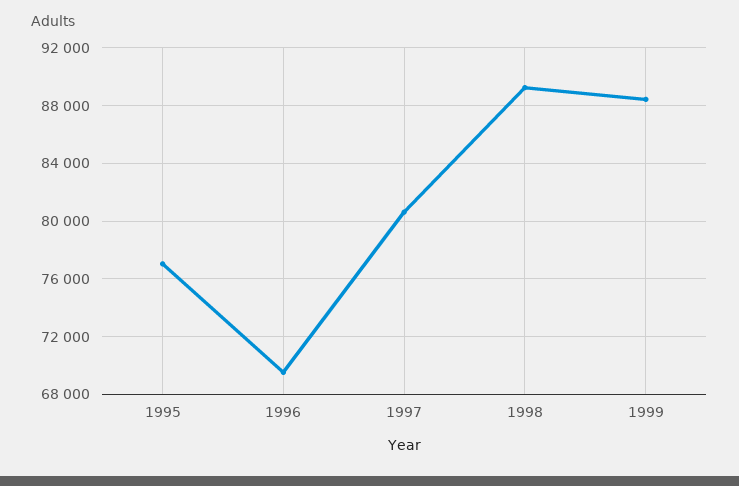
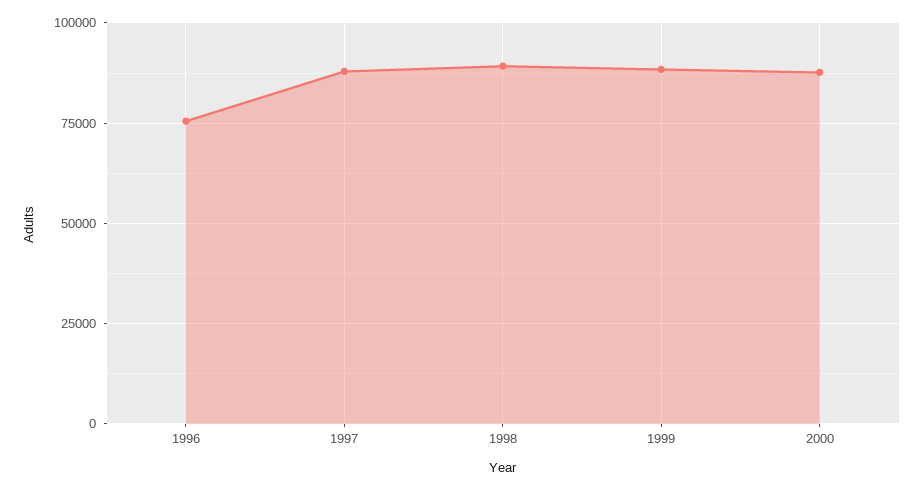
1995: 77000 -> none
1996: 69500 -> 75000
1997: 80500 -> 87500
2000: none -> 87500

